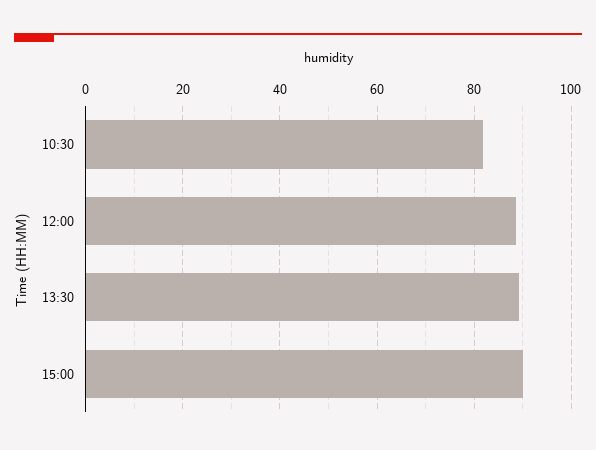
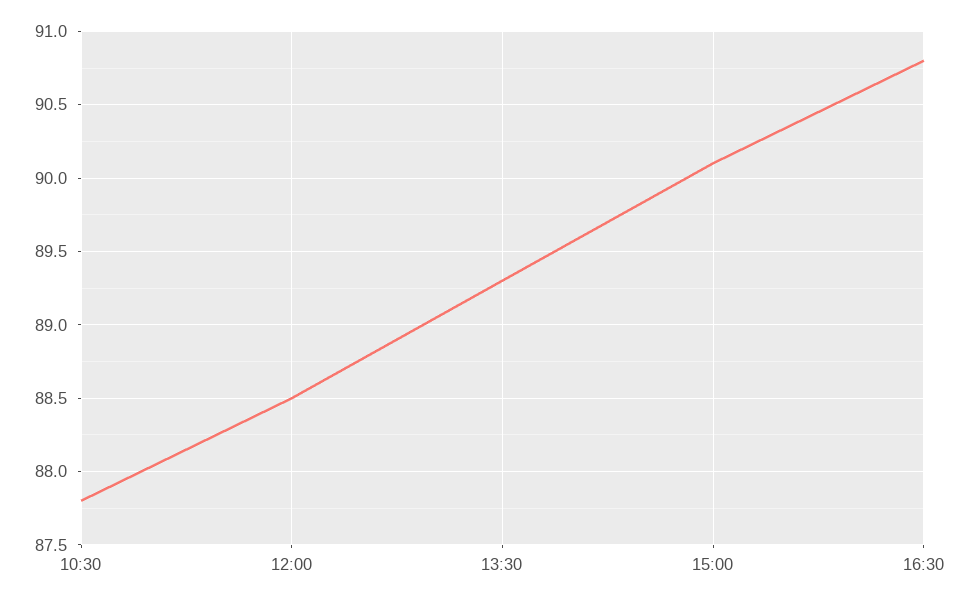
10:30: 82 -> 87.8
16:30: none -> 90.8

